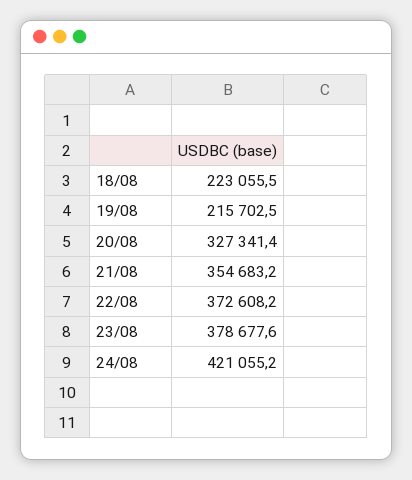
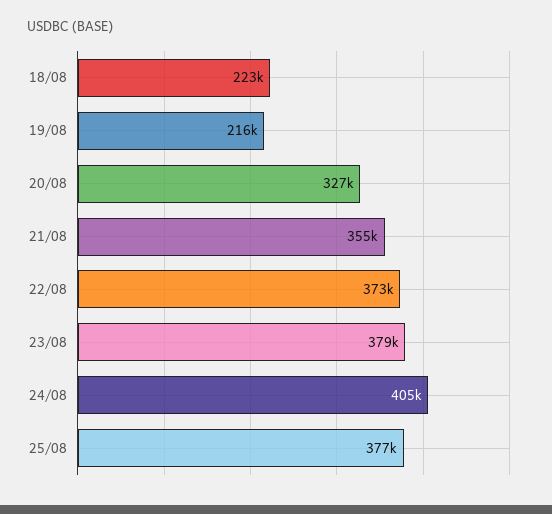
24/08: 421055.2 -> 405000
25/08: none -> 377000

